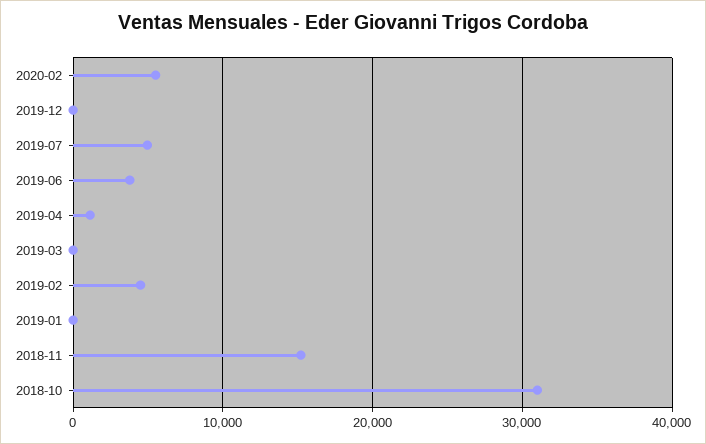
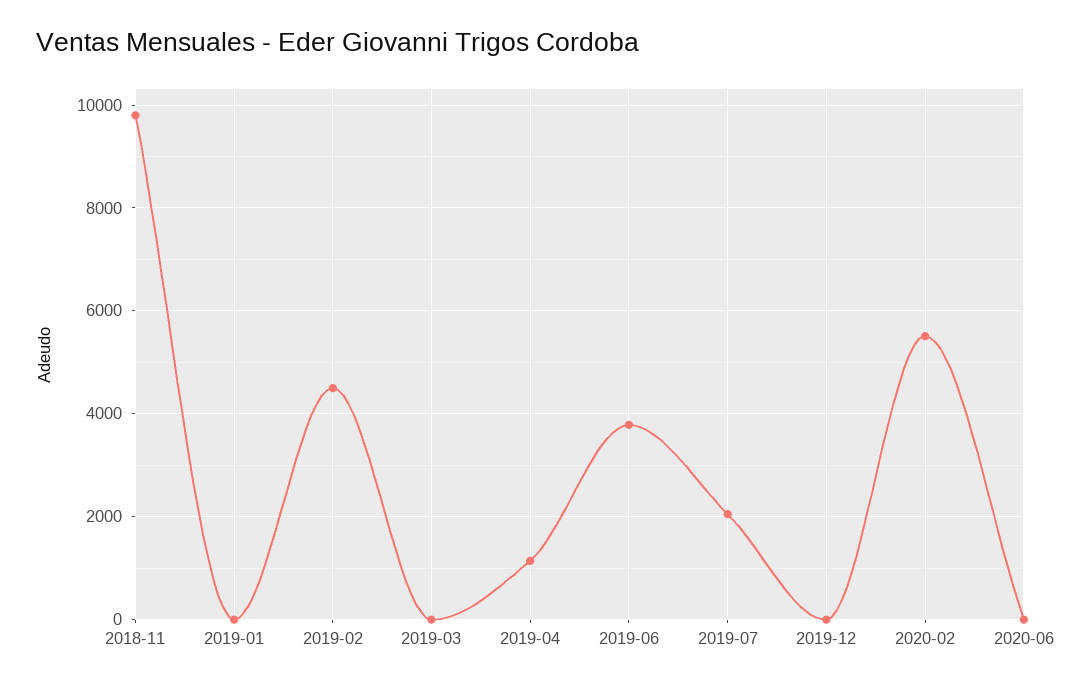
2019-07: 5000 -> 2000
2018-11: 15000 -> 9800
2018-10: 31000 -> none
2020-06: none -> 0

